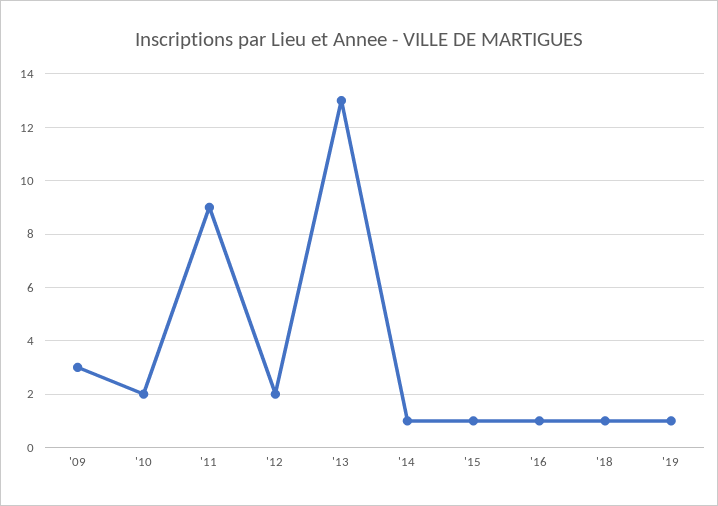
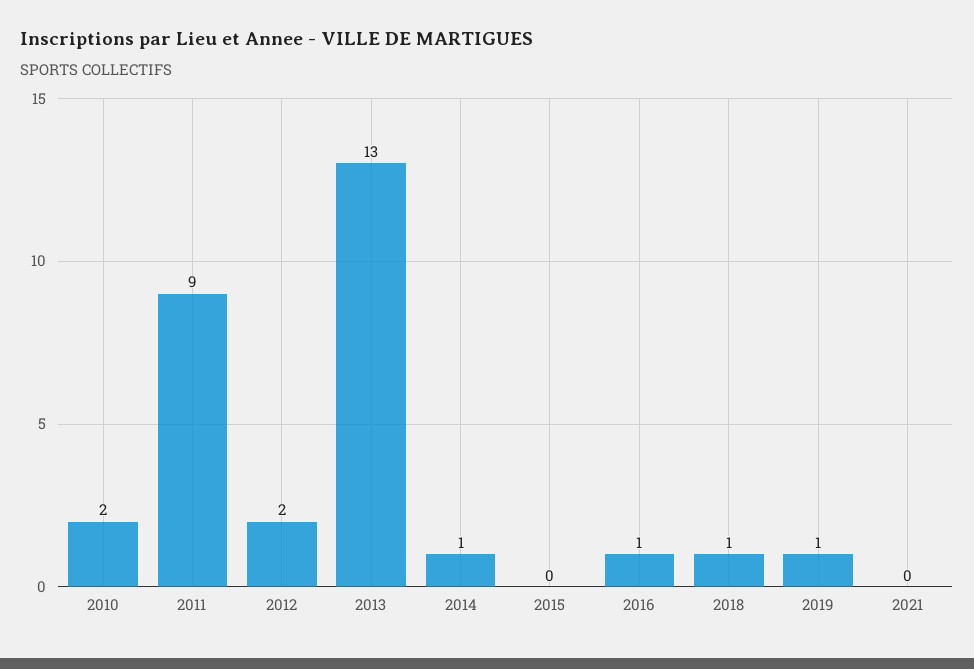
'09: 3 -> none
'15: 1 -> 0
2021: none -> 0

